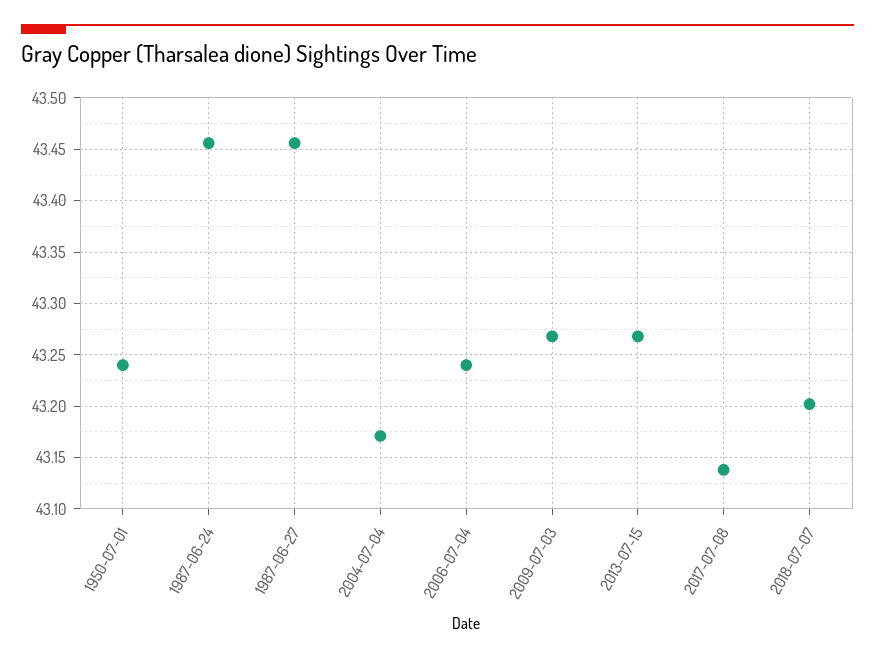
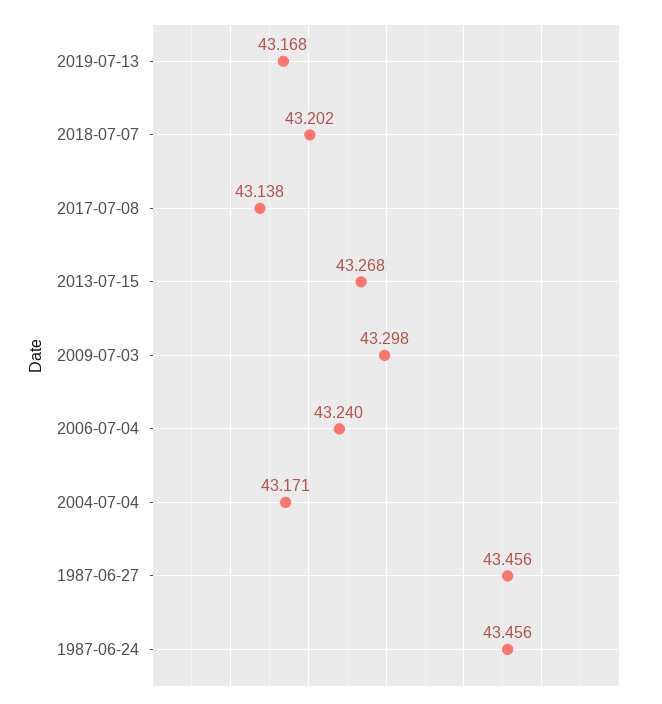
1950-07-01: 43.24 -> none
2009-07-03: 43.27 -> 43.298
2019-07-13: none -> 43.168

